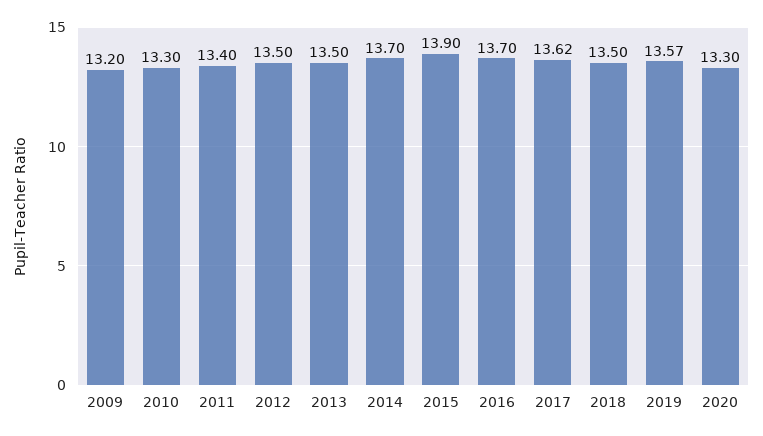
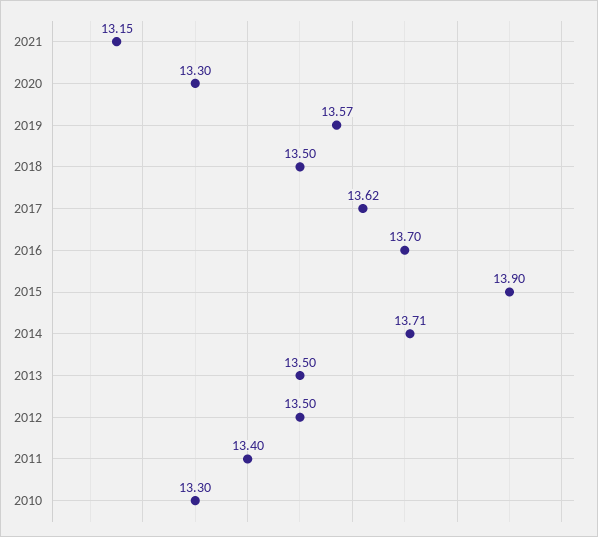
2009: 13.2 -> none
2014: 13.7 -> 13.71
2021: none -> 13.15

